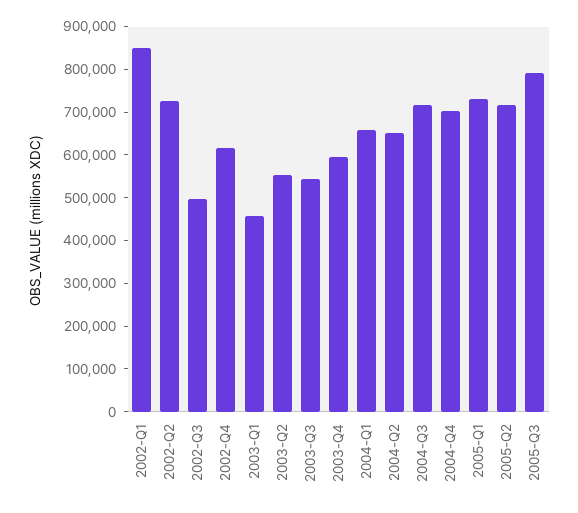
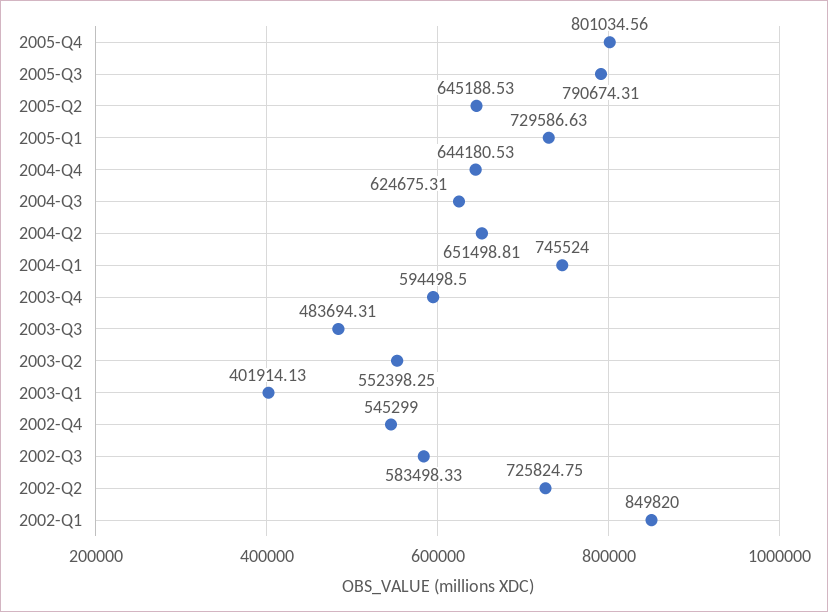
2002-Q3: 500000 -> 583498.33
2002-Q4: 620000 -> 545299
2003-Q1: 460000 -> 401914.13
2003-Q3: 540000 -> 483694.31
2004-Q1: 660000 -> 745524
2004-Q3: 720000 -> 624675.31
2004-Q4: 700000 -> 644180.53
2005-Q2: 720000 -> 645188.53
2005-Q4: none -> 801034.56

